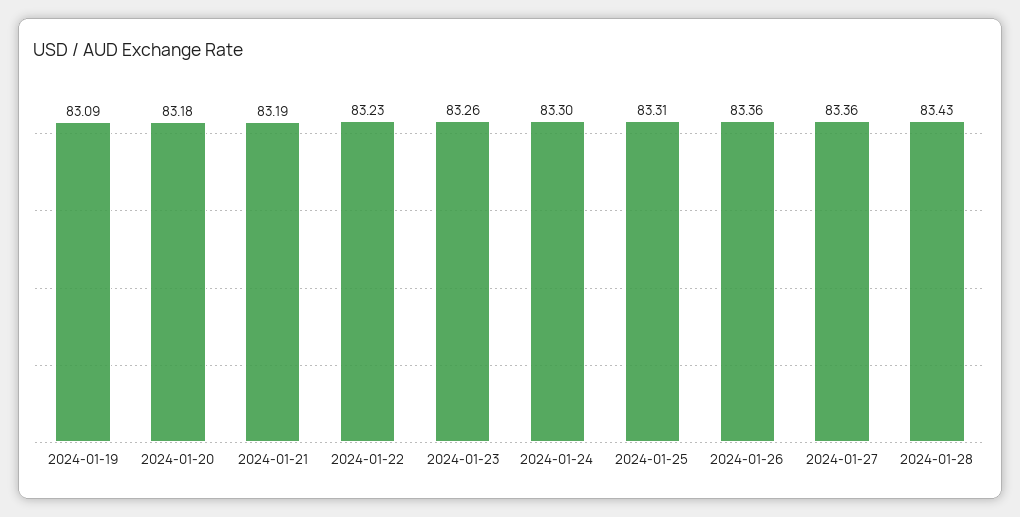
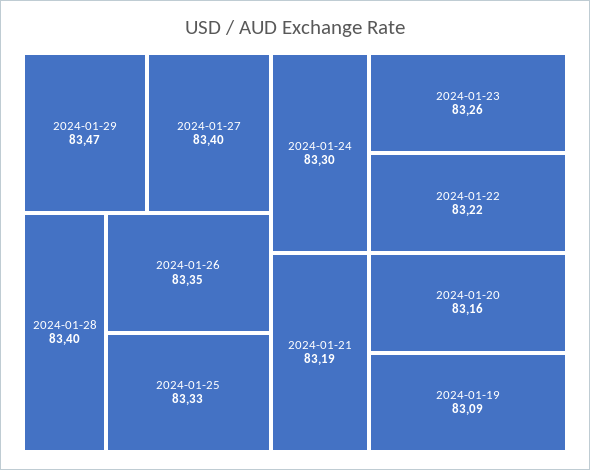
2024-01-20: 83.18 -> 83.16
2024-01-22: 83.23 -> 83.22
2024-01-25: 83.31 -> 83.33
2024-01-26: 83.36 -> 83.35
2024-01-27: 83.36 -> 83.4
2024-01-28: 83.43 -> 83.4
2024-01-29: none -> 83.47

